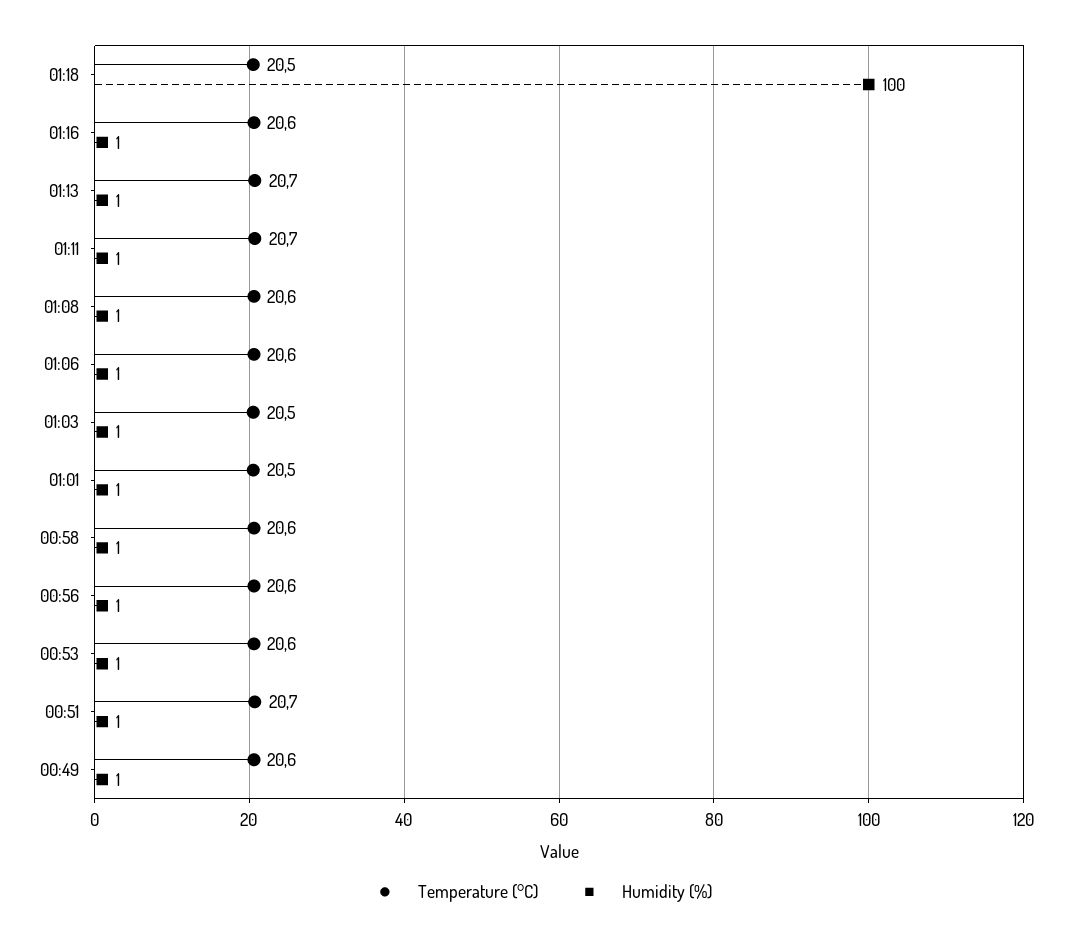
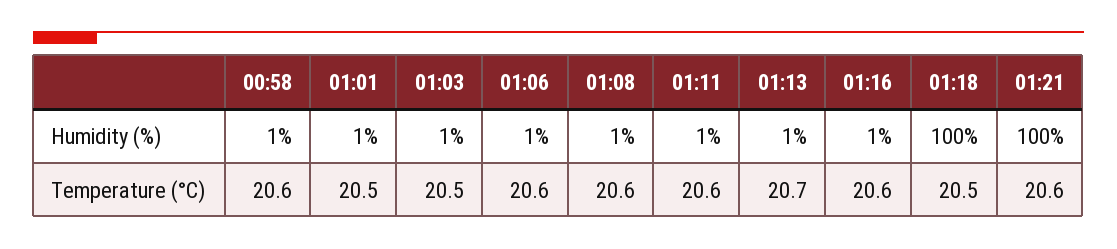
Temperature (°C), 01:11: 20.7 -> 20.6
Temperature (°C), 00:56: 20.6 -> none
Humidity (%), 00:56: 1 -> none
Temperature (°C), 00:53: 20.6 -> none
Humidity (%), 00:53: 1 -> none
Temperature (°C), 00:51: 20.7 -> none
Humidity (%), 00:51: 1 -> none
Temperature (°C), 00:49: 20.6 -> none
Humidity (%), 00:49: 1 -> none
Humidity (%), 01:21: none -> 100
Temperature (°C), 01:21: none -> 20.6

